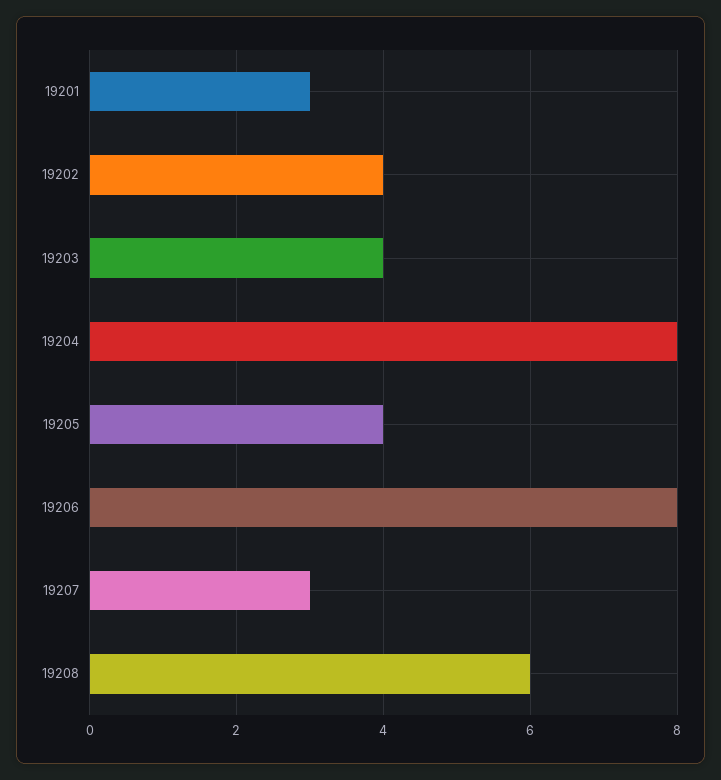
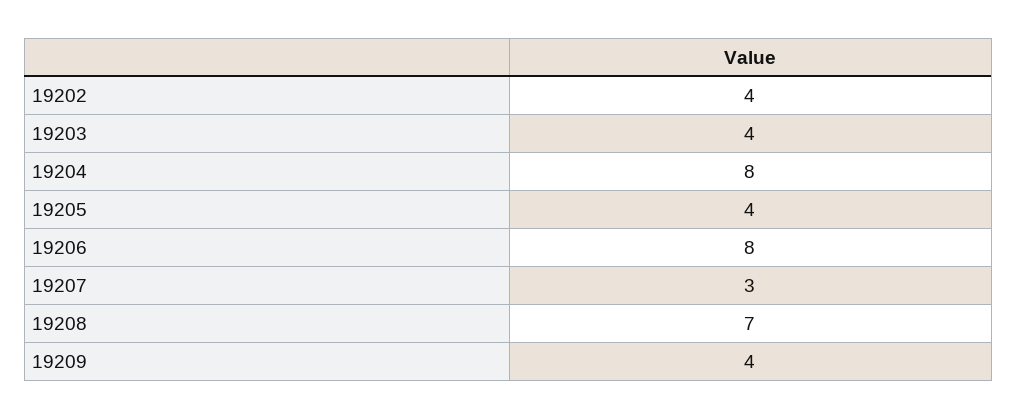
19201: 3 -> none
19208: 6 -> 7
19209: none -> 4

